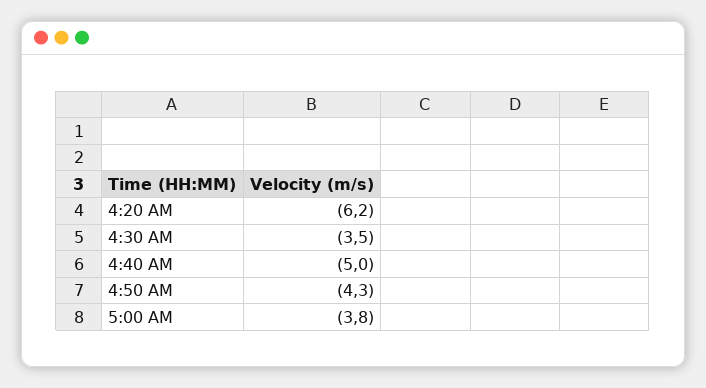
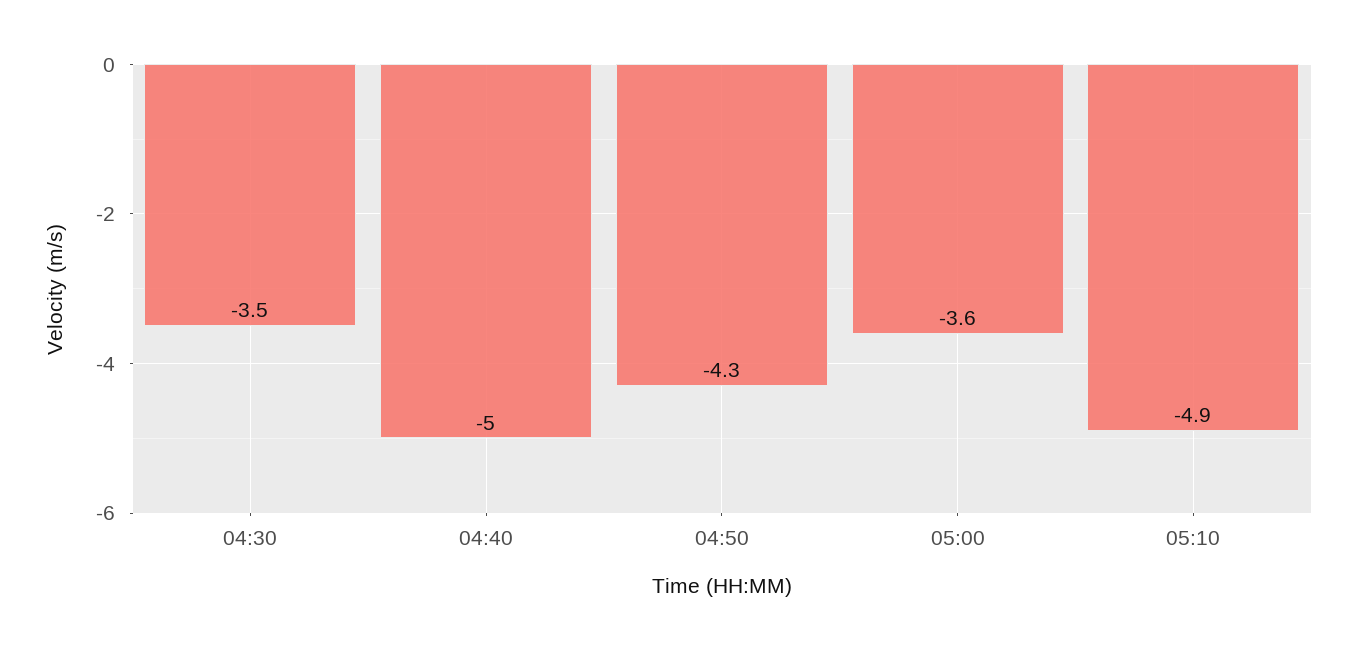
4:20 AM: -6.2 -> none
5:00 AM: -3.8 -> -3.6
05:10: none -> -4.9

